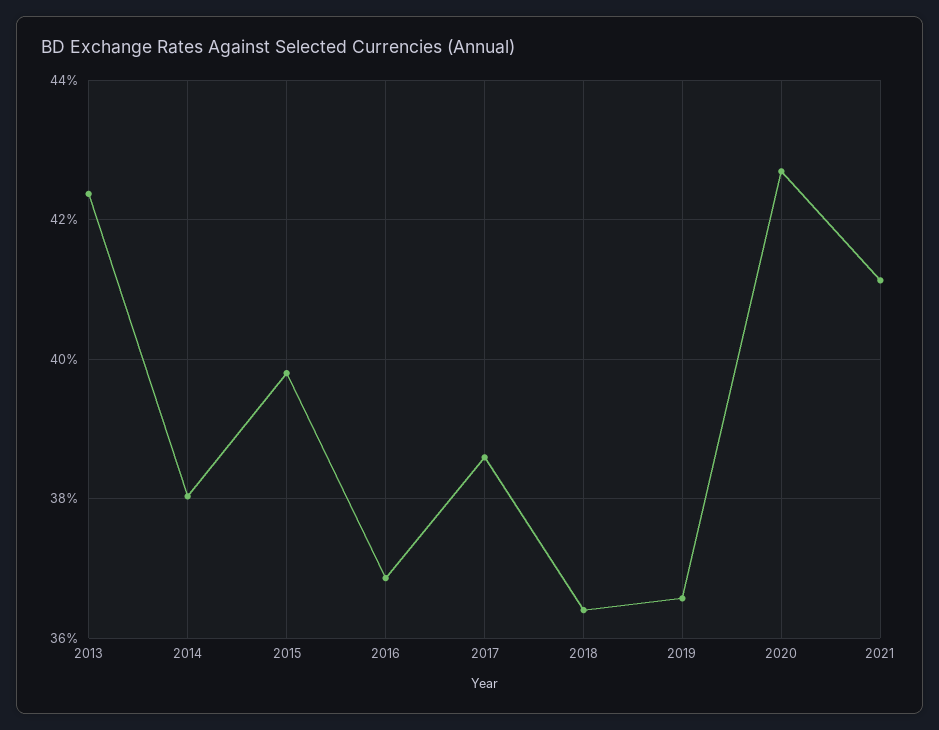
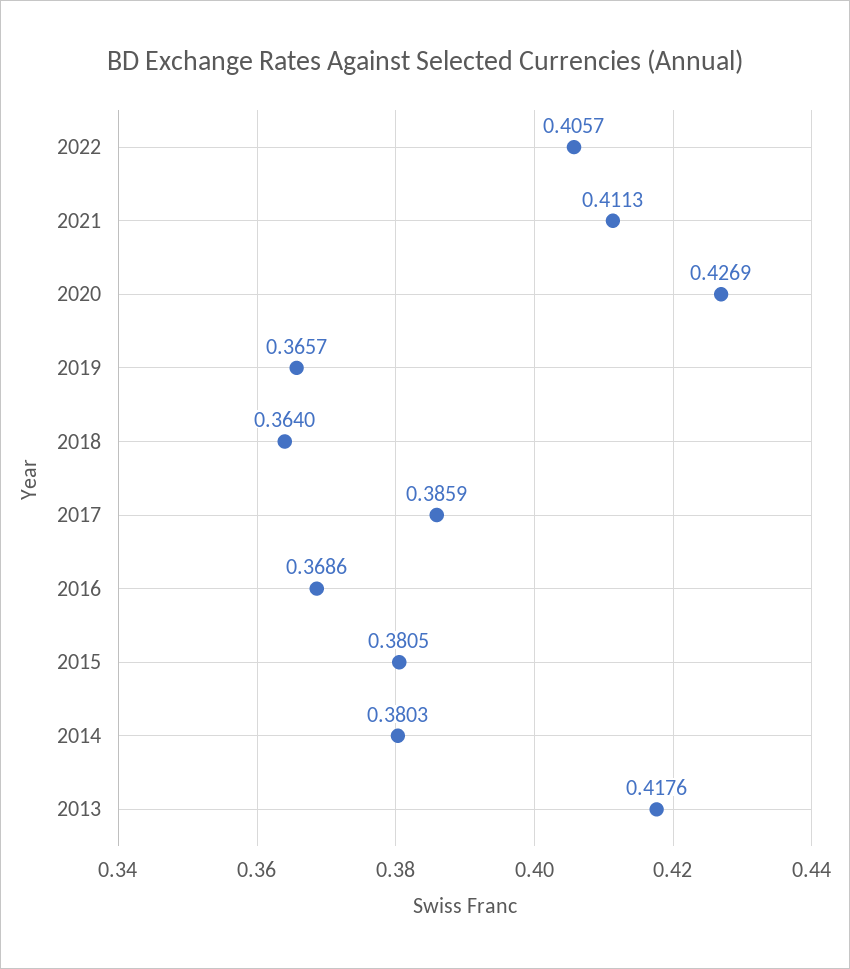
2013: 0.424 -> 0.4176
2015: 0.398 -> 0.3805
2022: none -> 0.4057

